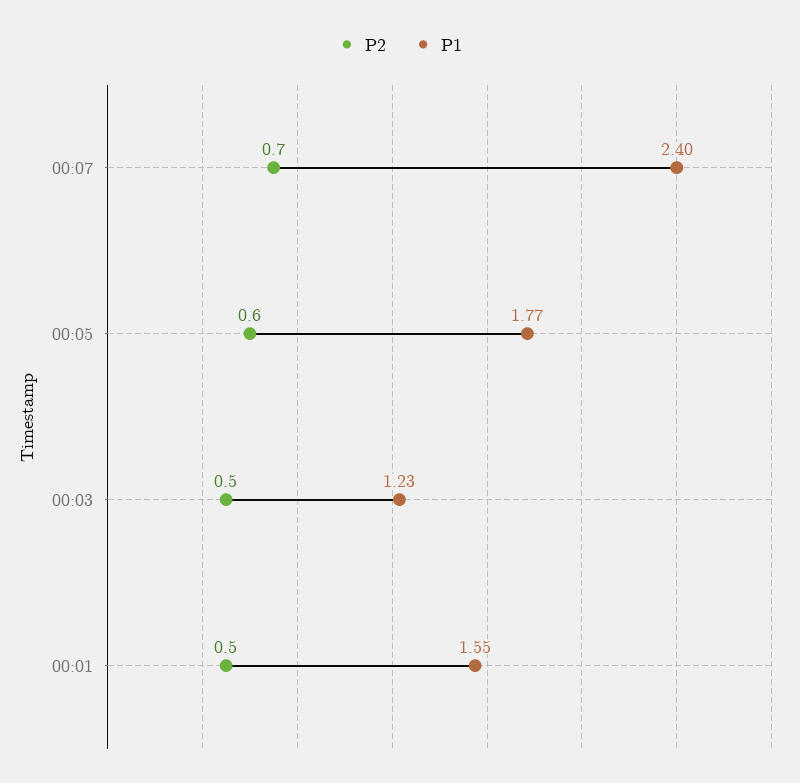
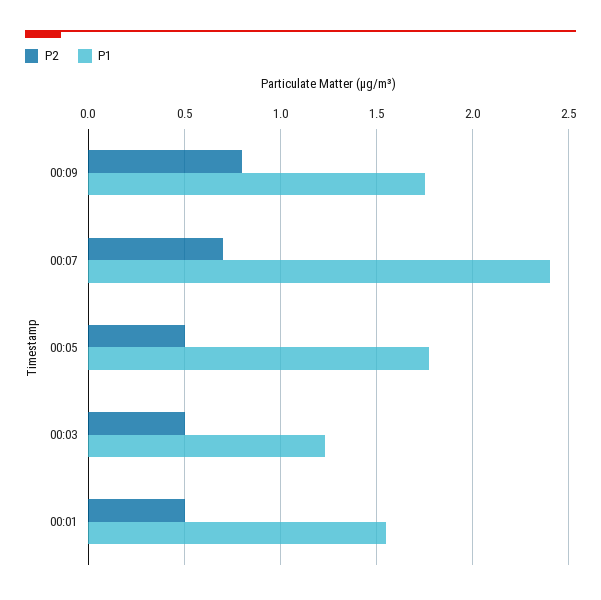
P2, 00:05: 0.6 -> 0.5
P2, 00:09: none -> 0.8
P1, 00:09: none -> 1.75

